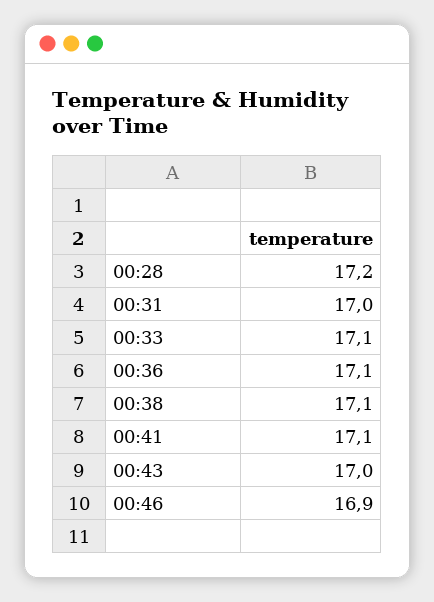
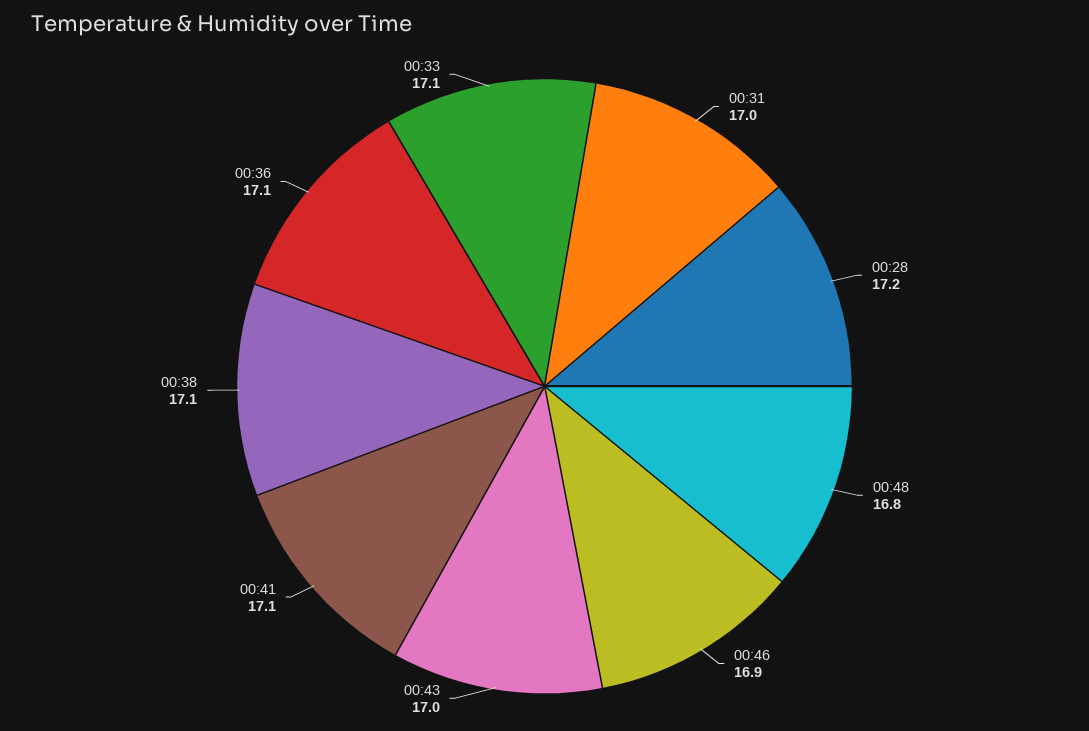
00:48: none -> 16.8

